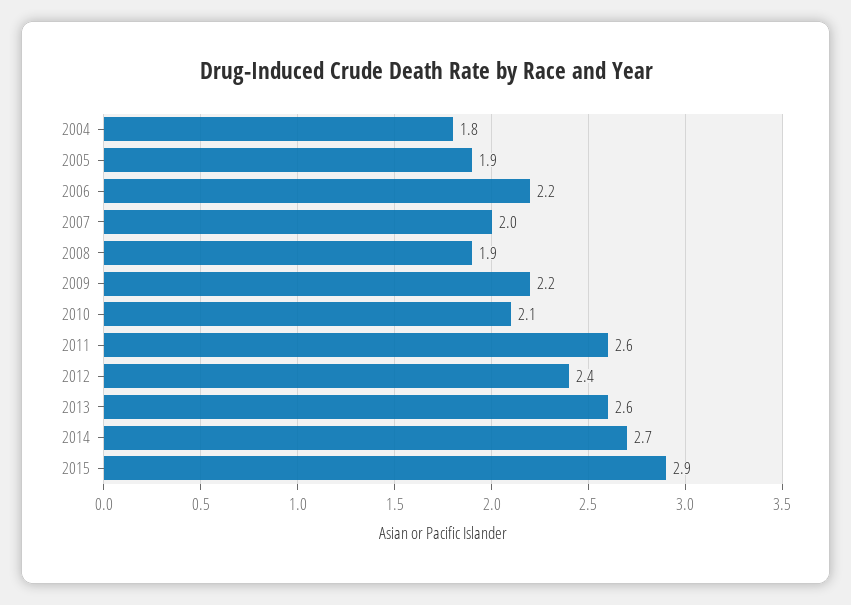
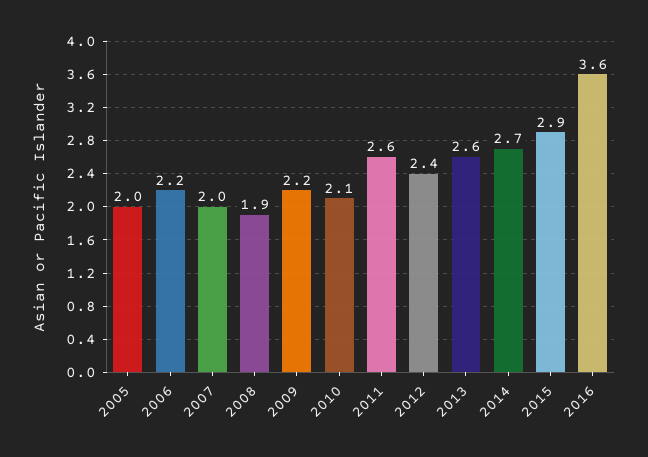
2004: 1.8 -> none
2005: 1.9 -> 2
2016: none -> 3.6

